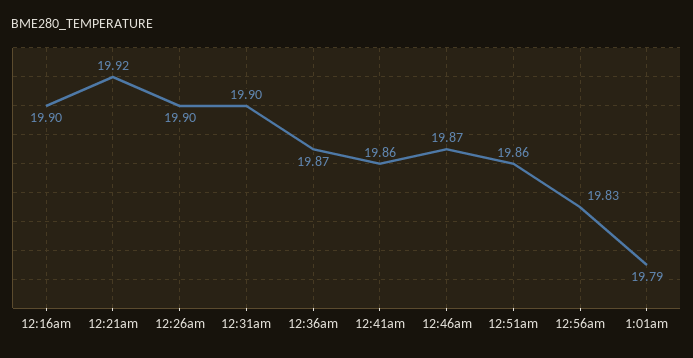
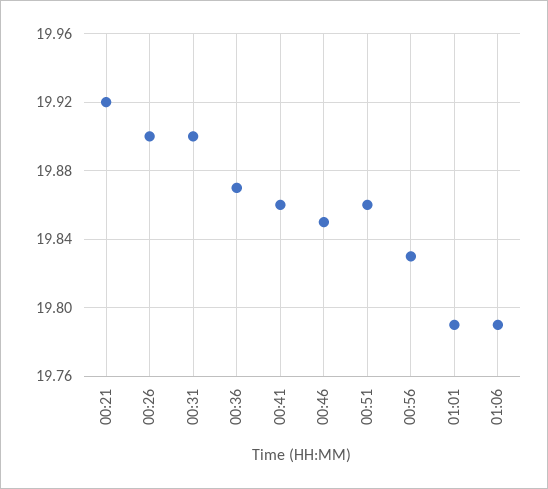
12:16am: 19.9 -> none
12:46am: 19.87 -> 19.85
01:06: none -> 19.79

